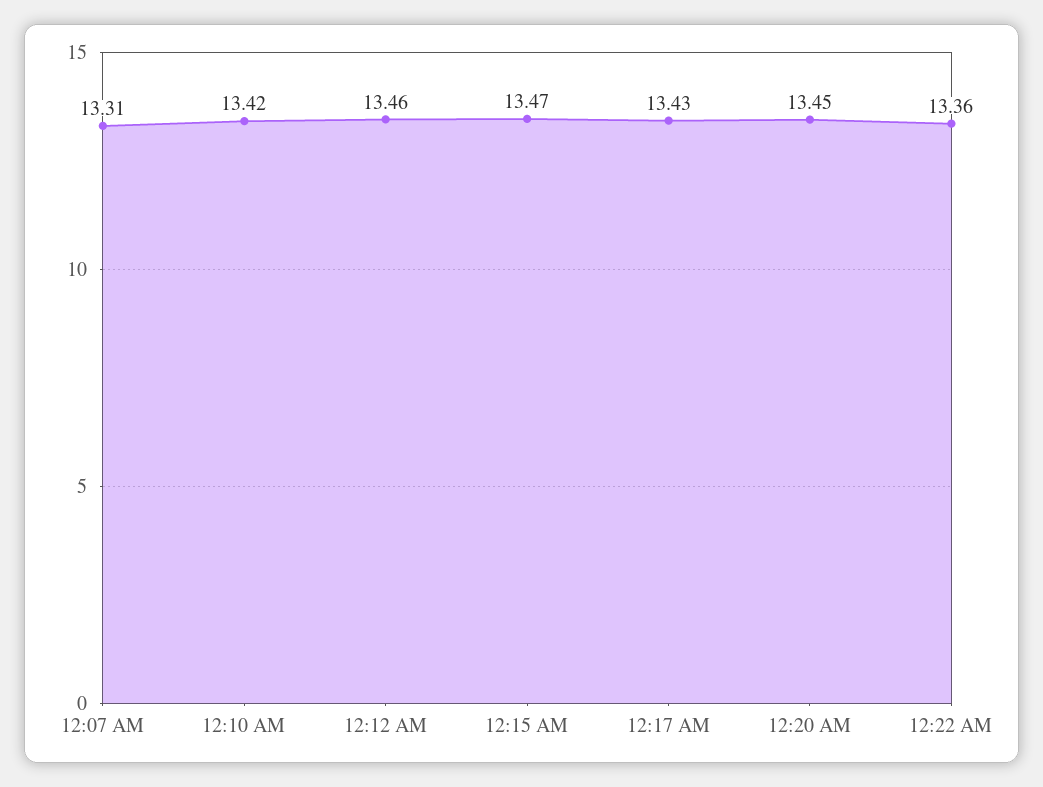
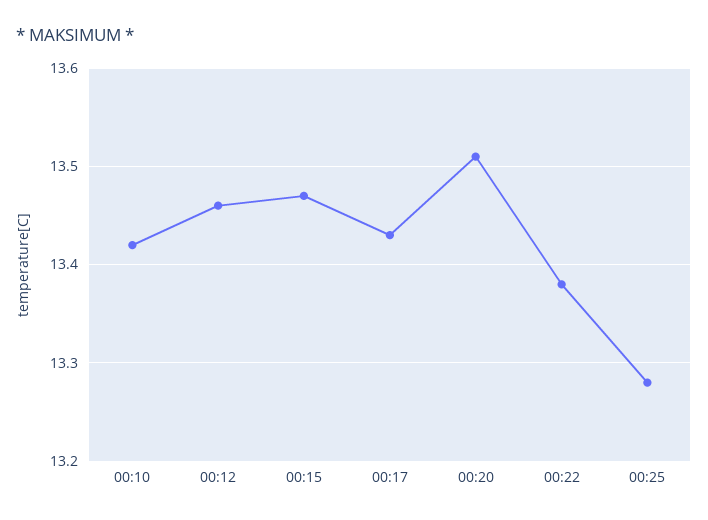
12:07 AM: 13.31 -> none
12:20 AM: 13.45 -> 13.51
12:22 AM: 13.36 -> 13.38
00:25: none -> 13.28

